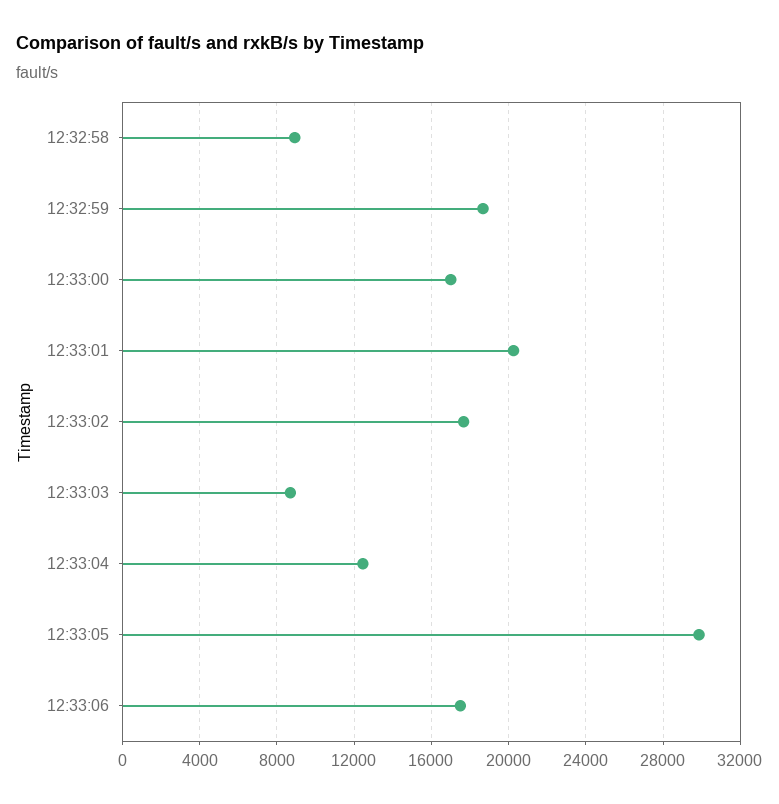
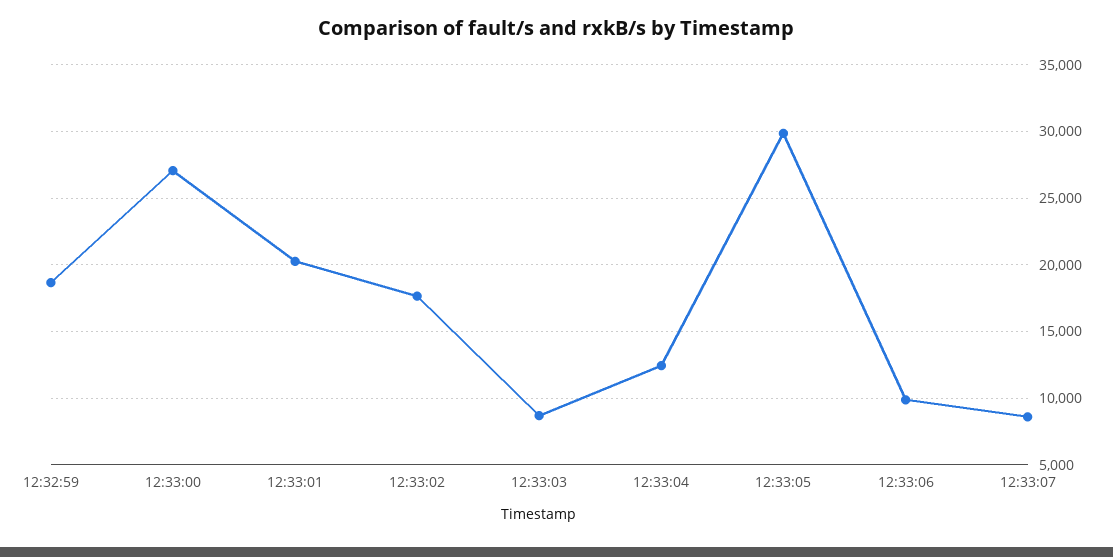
12:32:58: 9000 -> none
12:33:00: 17000 -> 27000
12:33:06: 17500 -> 10000
12:33:07: none -> 8500

